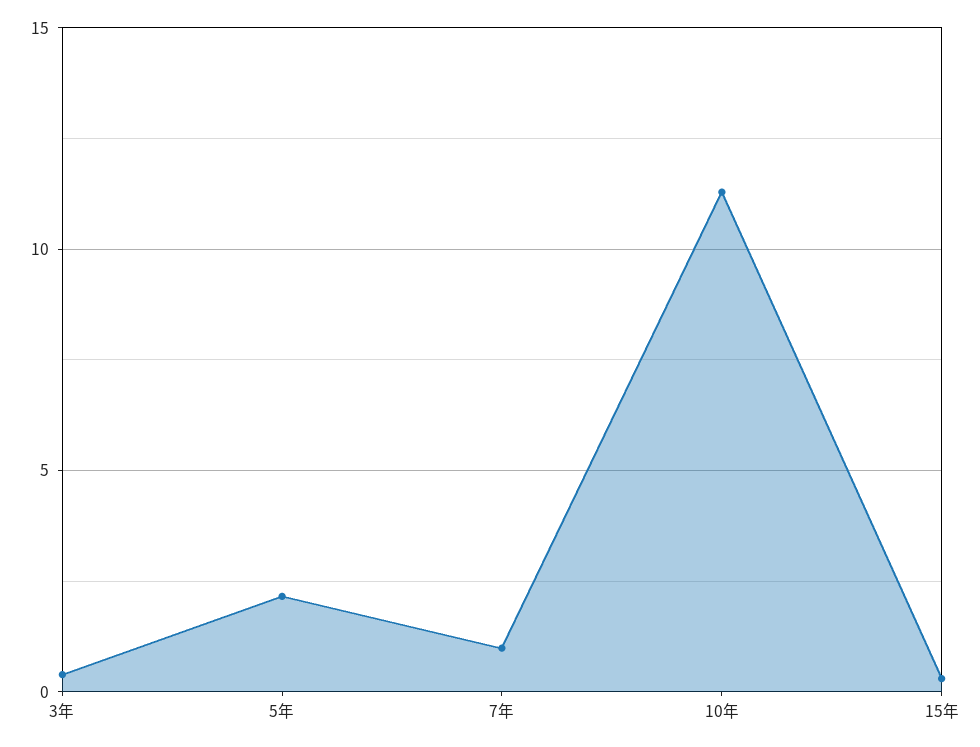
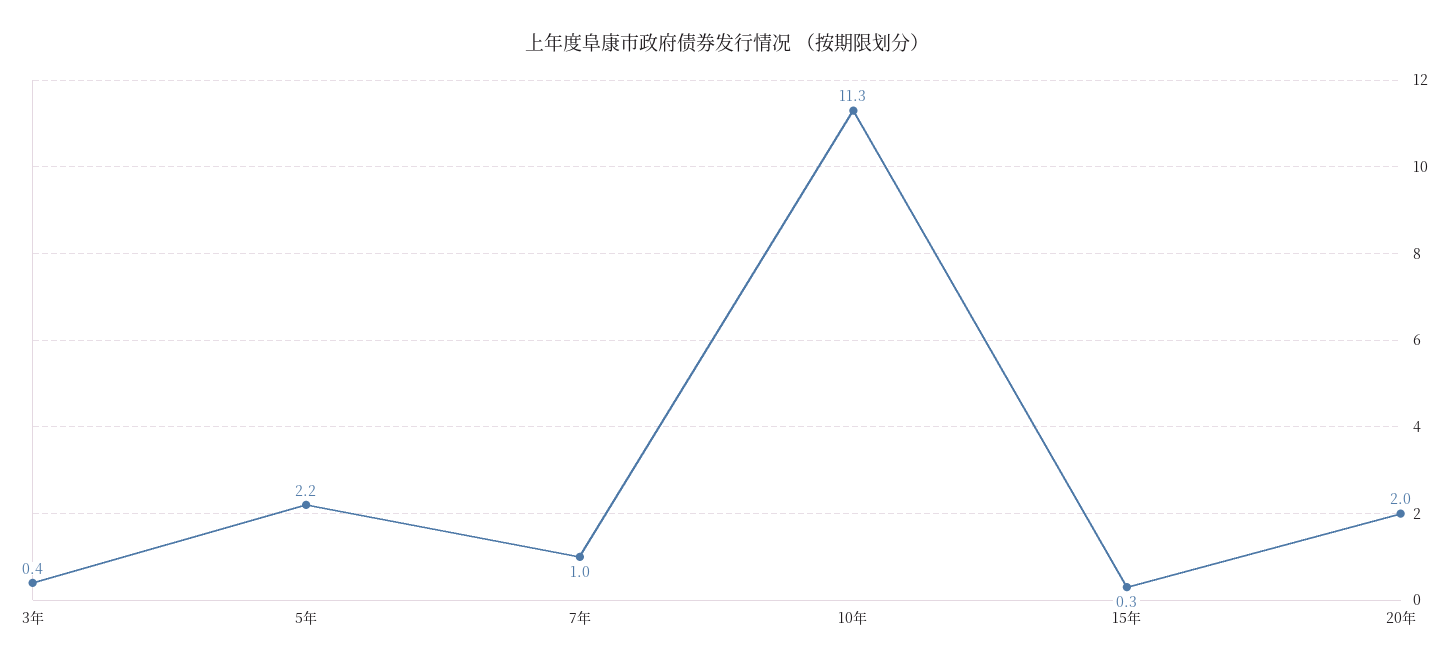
20年: none -> 2

